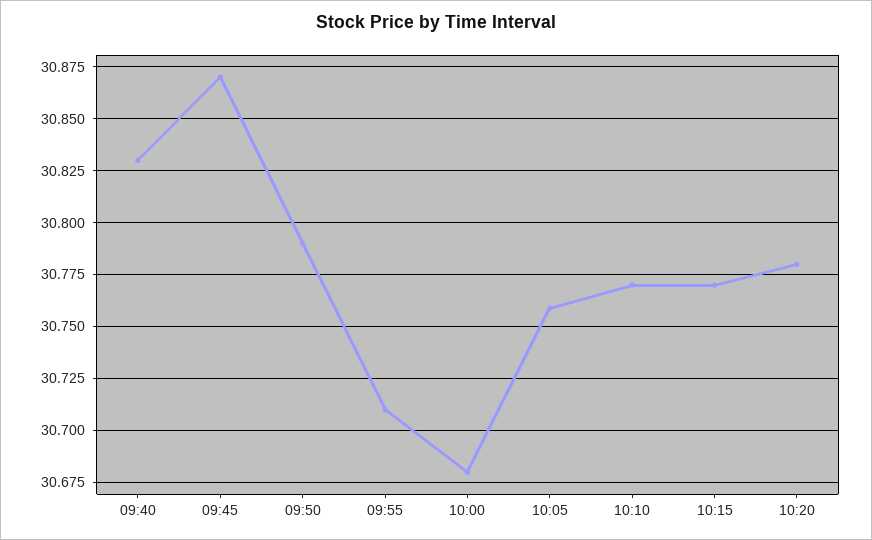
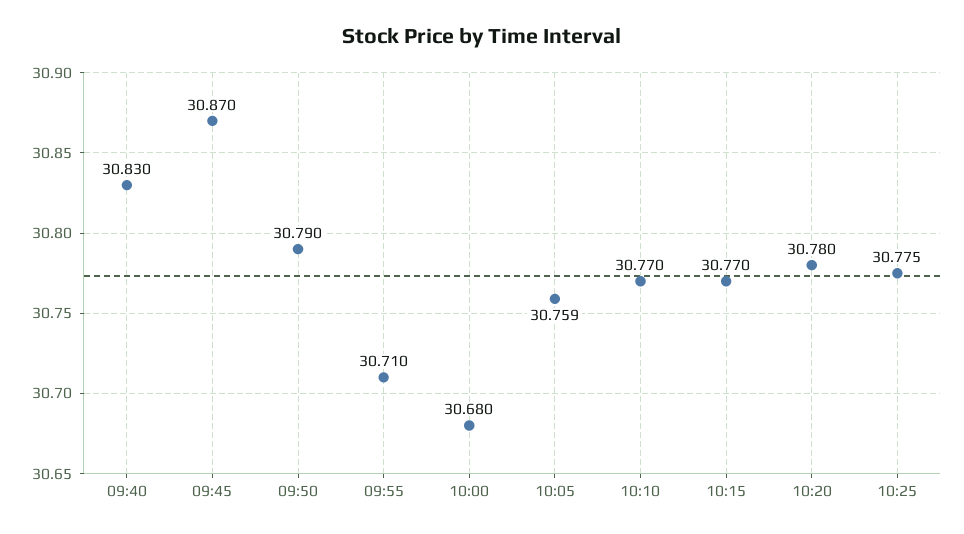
10:25: none -> 30.775

